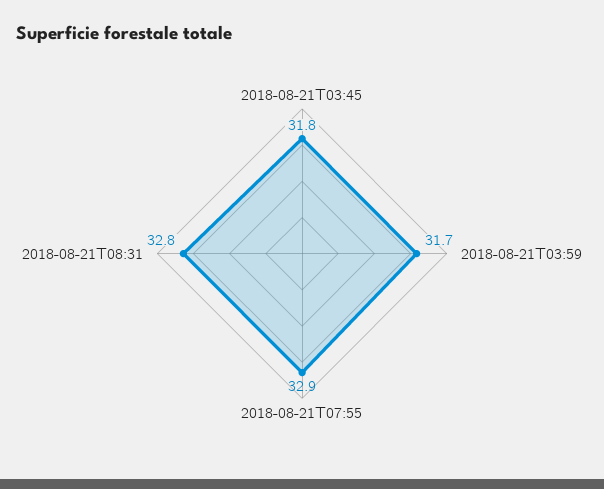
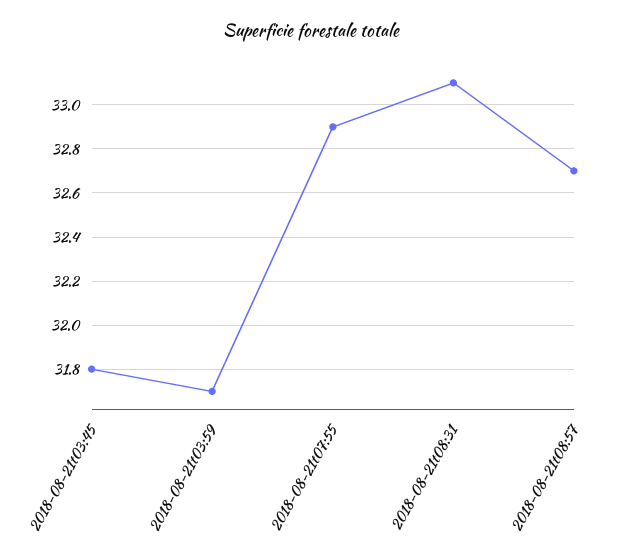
2018-08-21T08:31: 32.8 -> 33.1
2018-08-21t08:57: none -> 32.7

